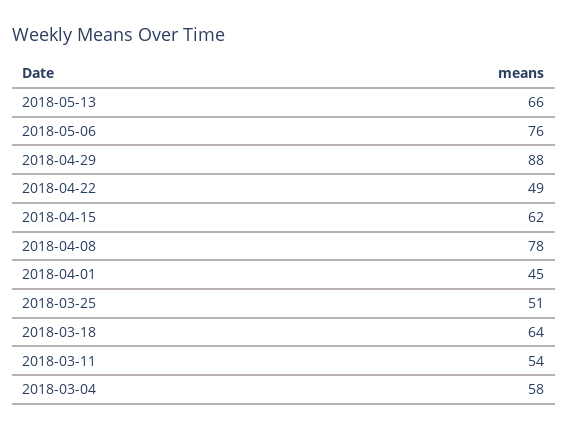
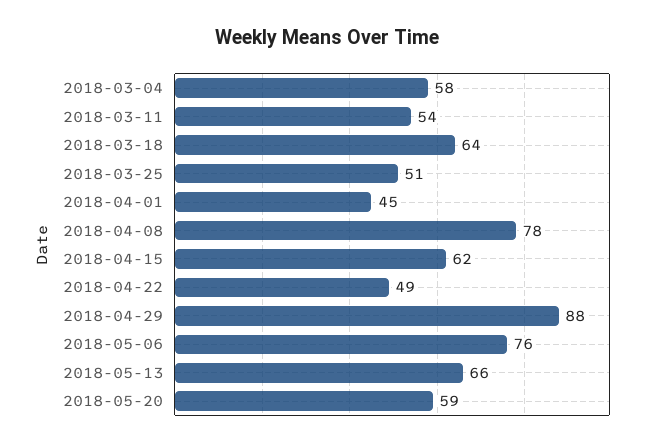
2018-05-20: none -> 59

